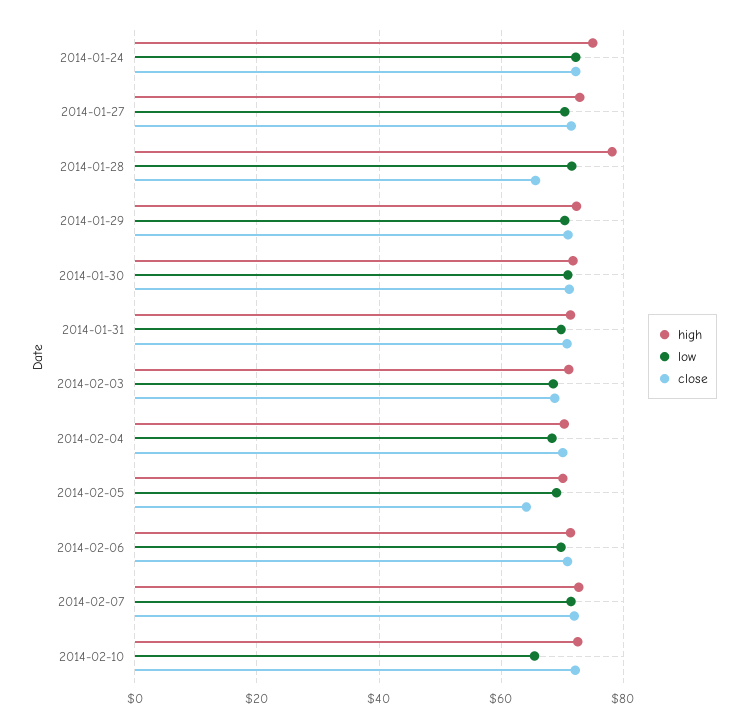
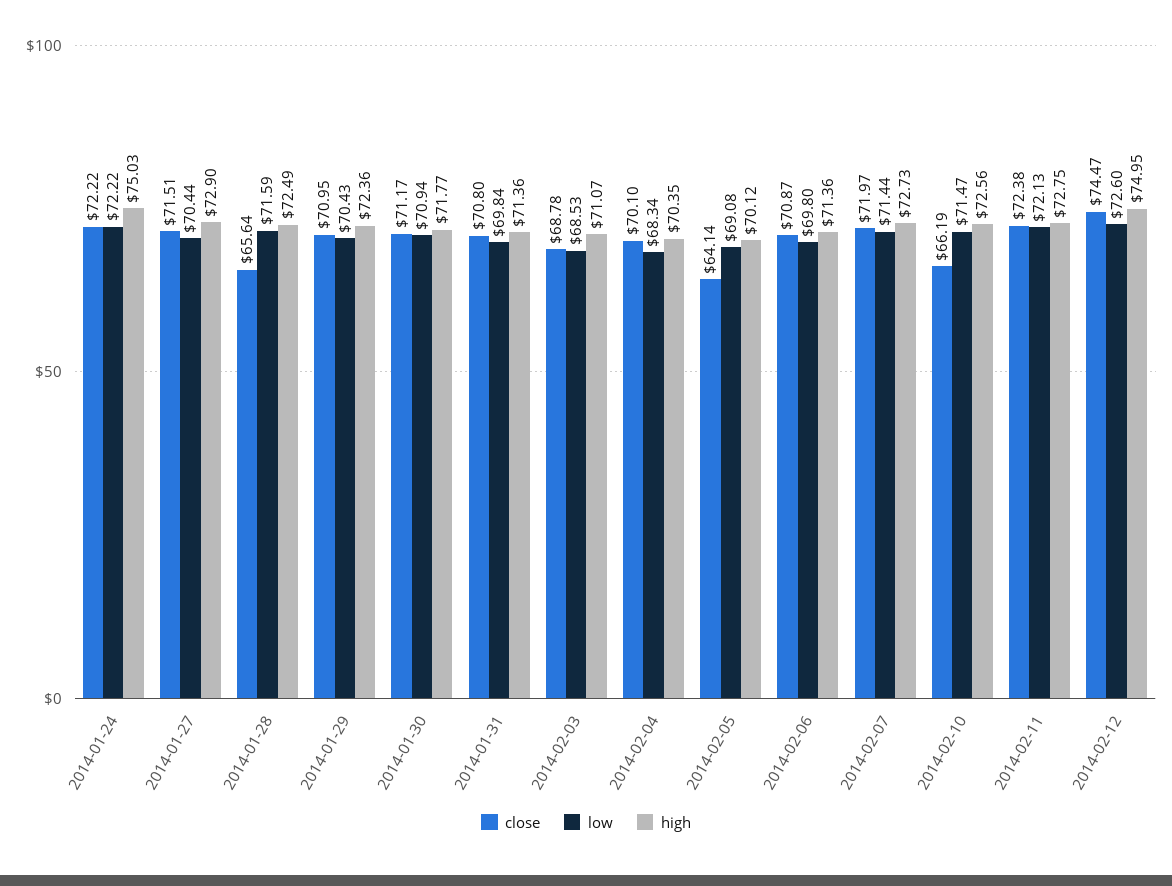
high, 2014-01-28: 78 -> 72.49
low, 2014-02-10: 66 -> 71.47
close, 2014-02-10: 72 -> 66.19
close, 2014-02-11: none -> 72.38
low, 2014-02-11: none -> 72.13
high, 2014-02-11: none -> 72.75
close, 2014-02-12: none -> 74.47
low, 2014-02-12: none -> 72.6
high, 2014-02-12: none -> 74.95

